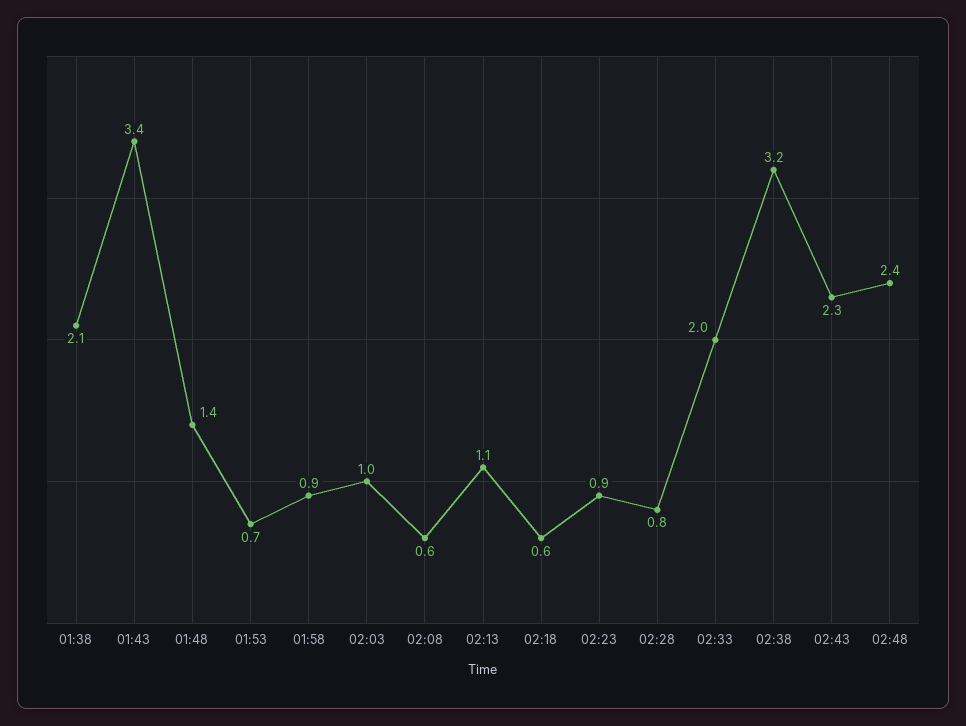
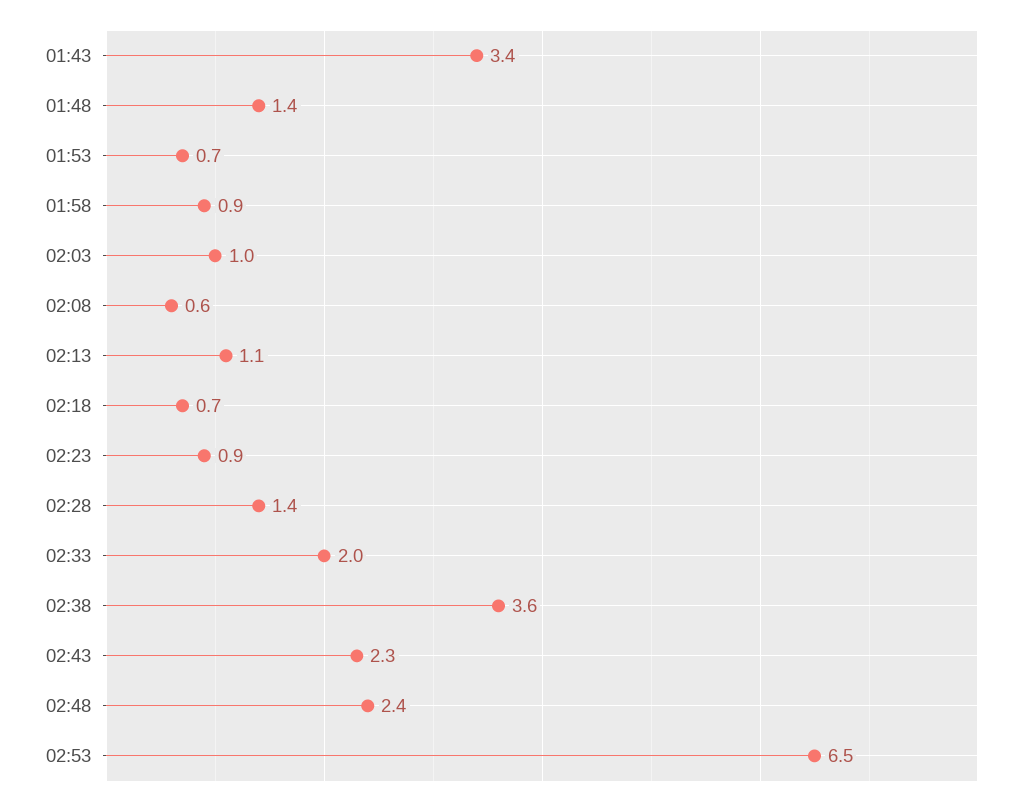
01:38: 2.1 -> none
02:18: 0.6 -> 0.7
02:28: 0.8 -> 1.4
02:38: 3.2 -> 3.6
02:53: none -> 6.5

